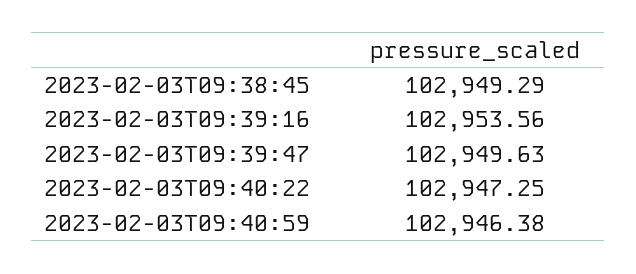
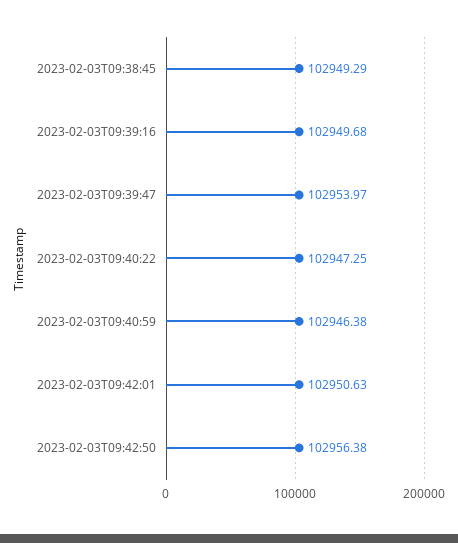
2023-02-03T09:39:16: 102953.56 -> 102949.68
2023-02-03T09:39:47: 102949.63 -> 102953.97
2023-02-03T09:42:01: none -> 102950.63
2023-02-03T09:42:50: none -> 102956.38

